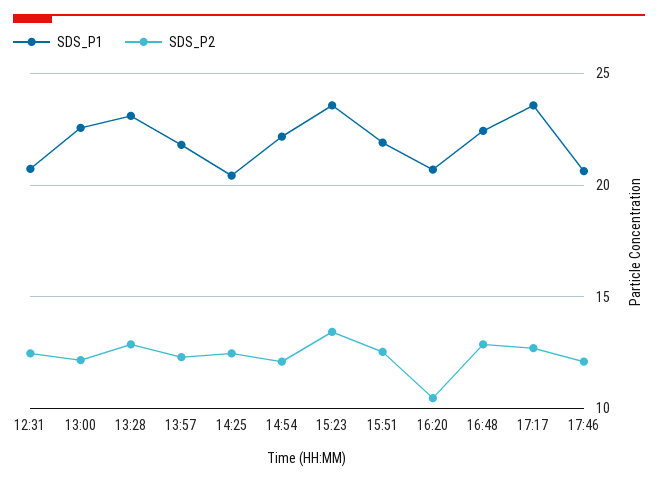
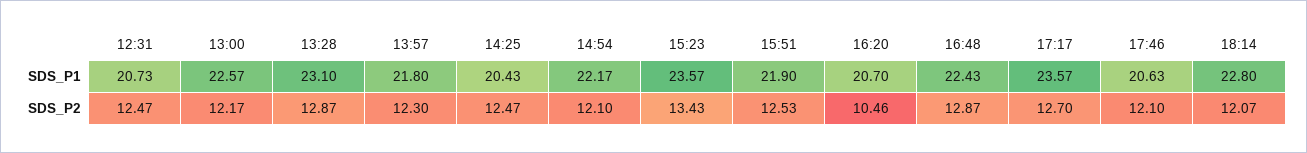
SDS_P1, 18:14: none -> 22.8
SDS_P2, 18:14: none -> 12.07

